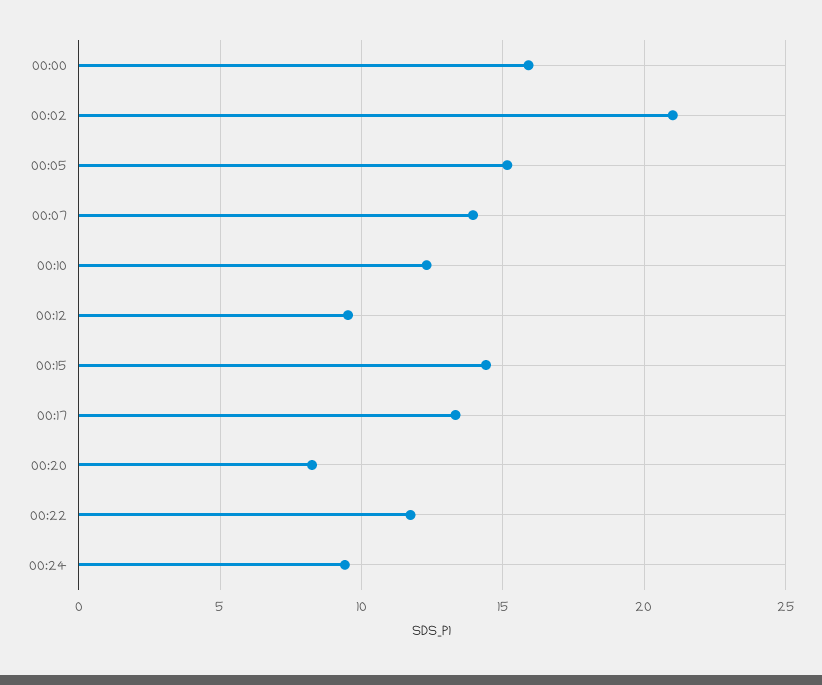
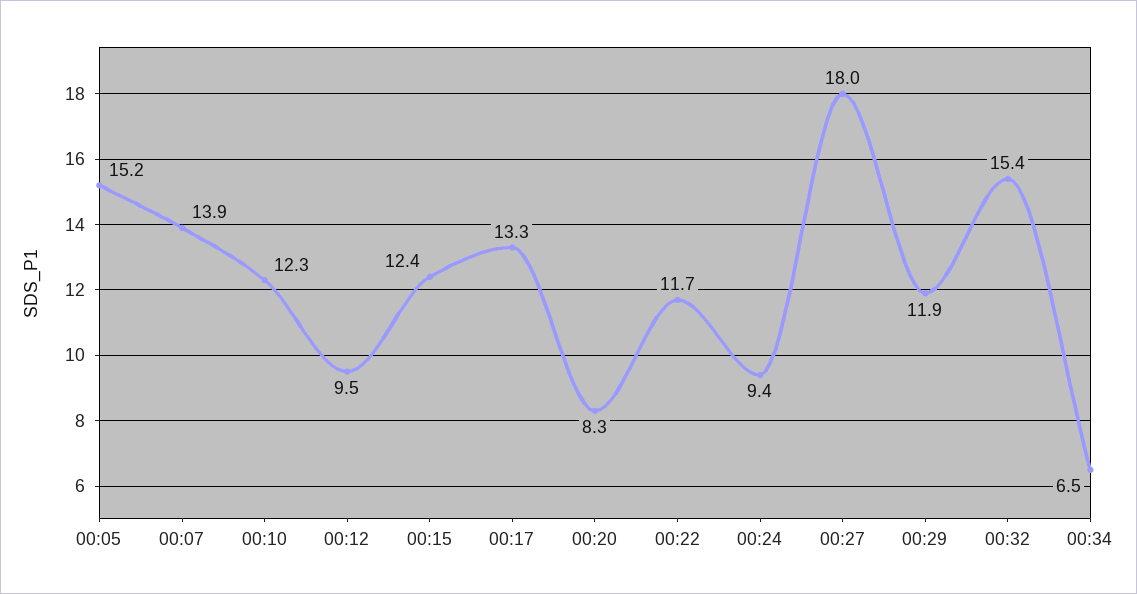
00:00: 16 -> none
00:02: 21 -> none
00:15: 14.5 -> 12.4
00:27: none -> 18
00:29: none -> 11.9
00:32: none -> 15.4
00:34: none -> 6.5

